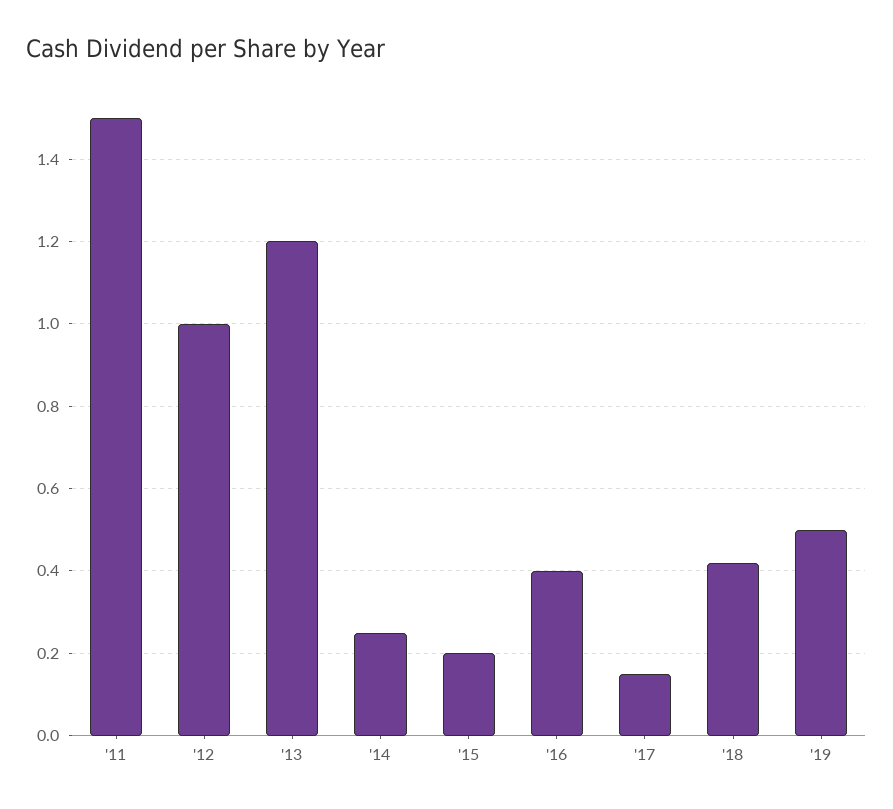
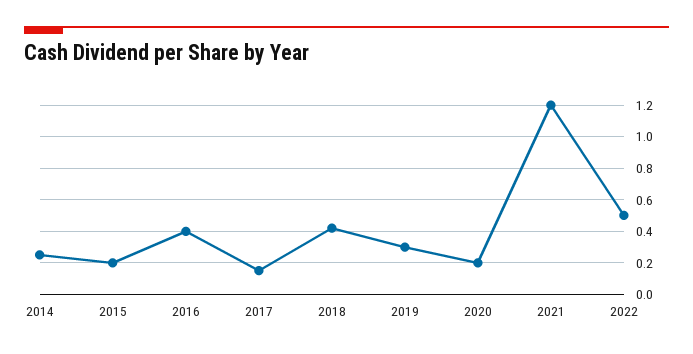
'11: 1.5 -> none
'12: 1 -> none
'13: 1.2 -> none
'19: 0.5 -> 0.3
2020: none -> 0.2
2021: none -> 1.2
2022: none -> 0.5

